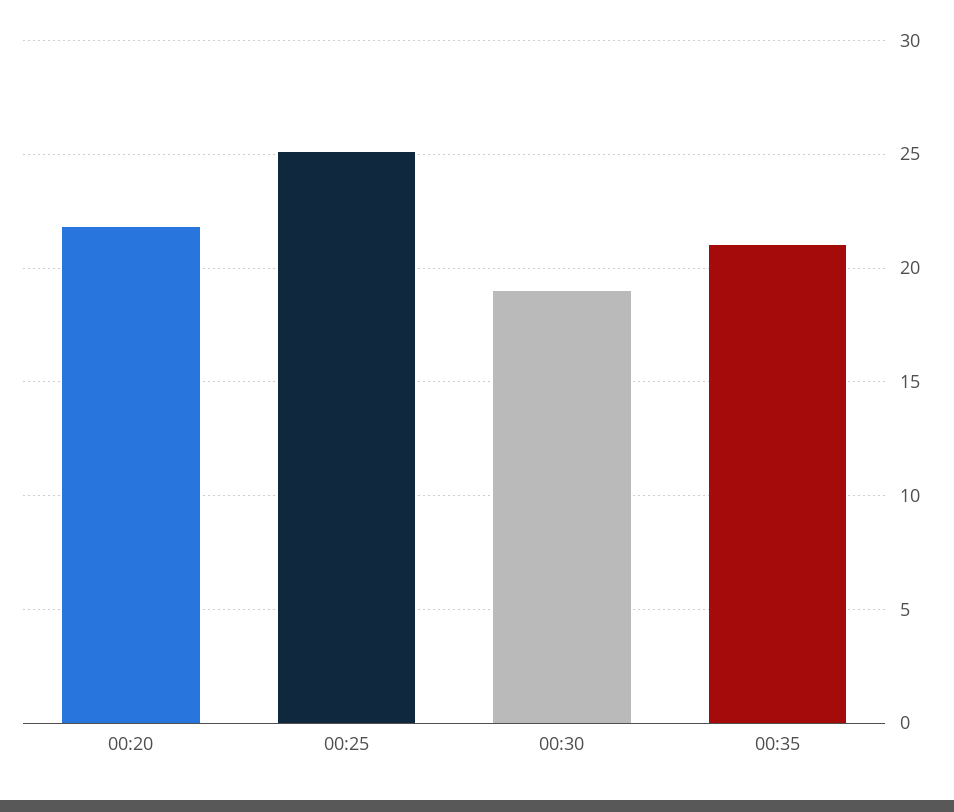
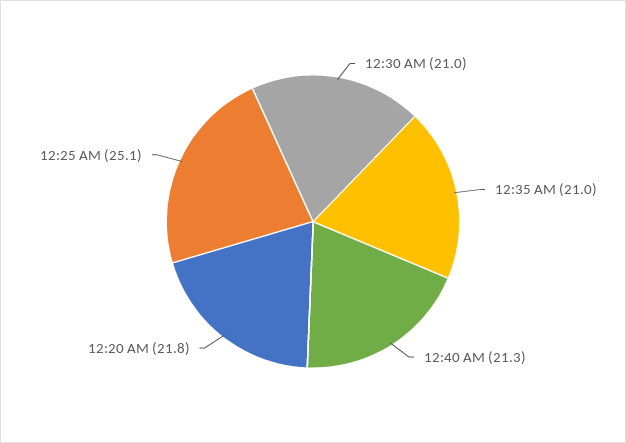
00:30: 19 -> 21
12:40 AM: none -> 21.3

